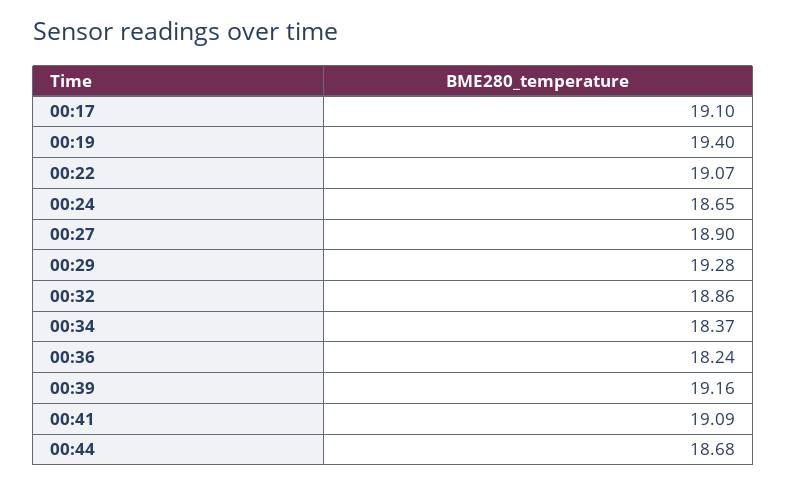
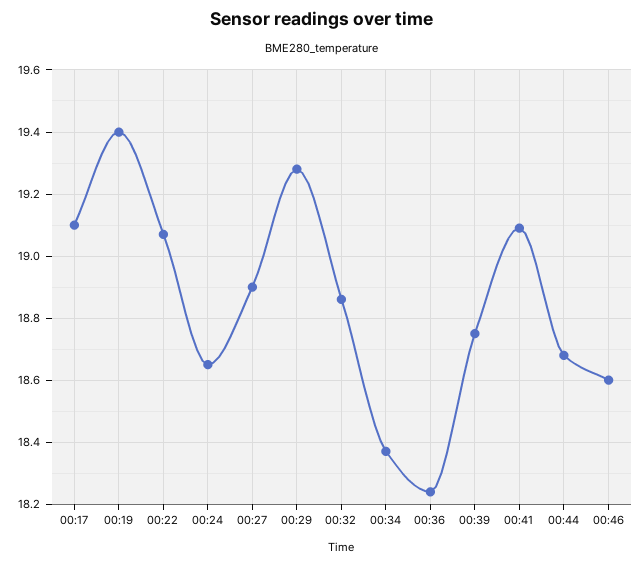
00:39: 19.16 -> 18.75
00:46: none -> 18.6

